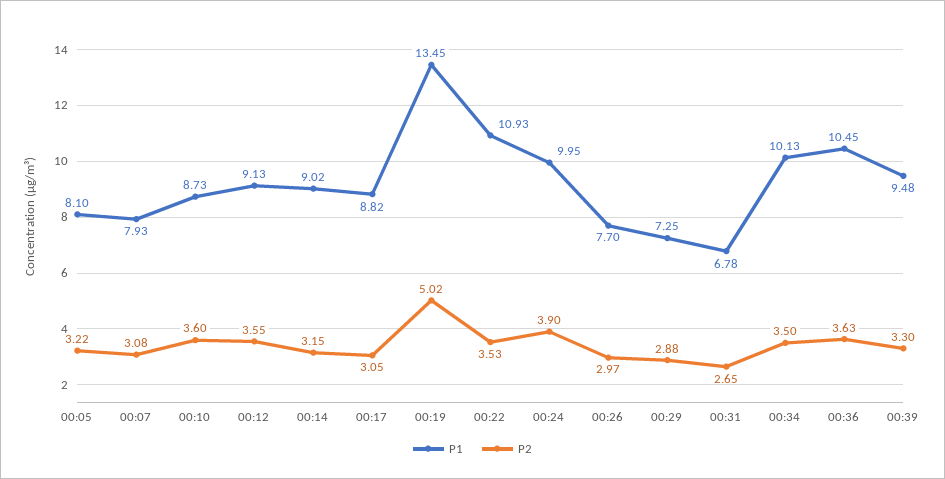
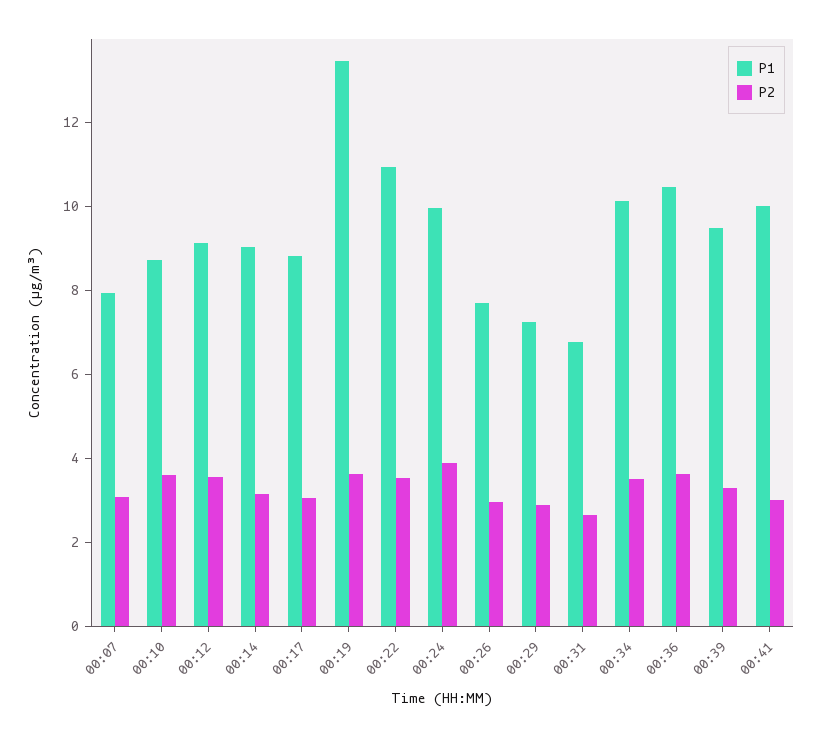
P1, 00:05: 8.1 -> none
P2, 00:05: 3.22 -> none
P2, 00:19: 5.02 -> 3.5
P1, 00:41: none -> 10
P2, 00:41: none -> 3

